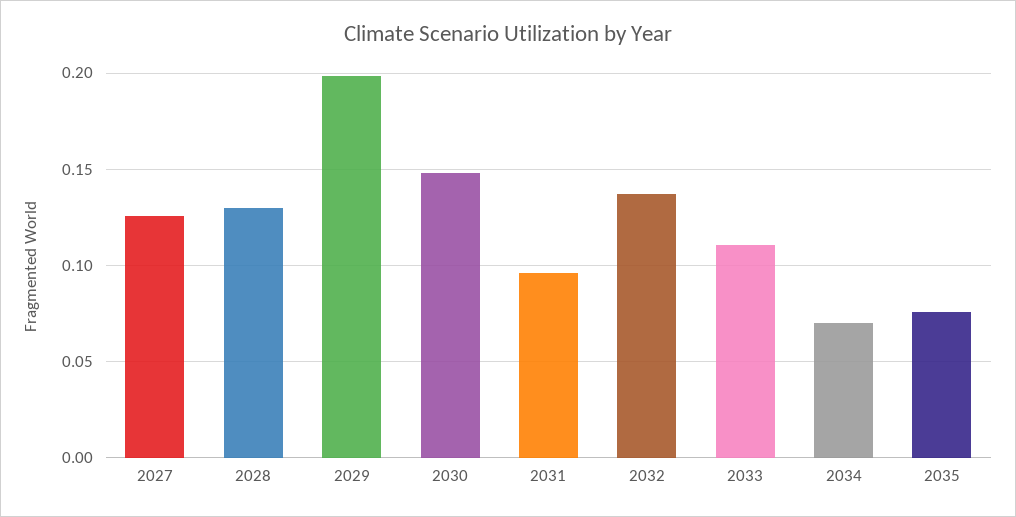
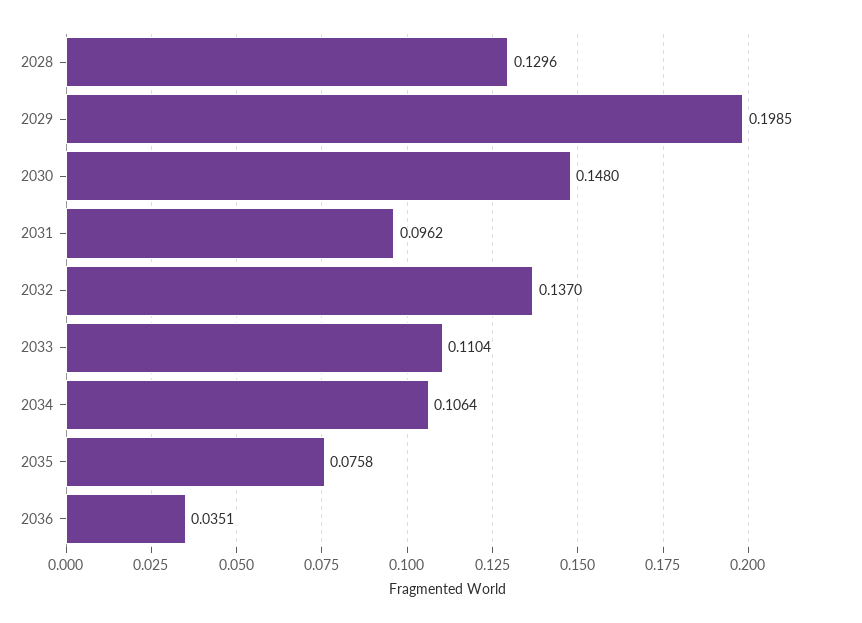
2027: 0.125 -> none
2034: 0.07 -> 0.1064
2036: none -> 0.0351

